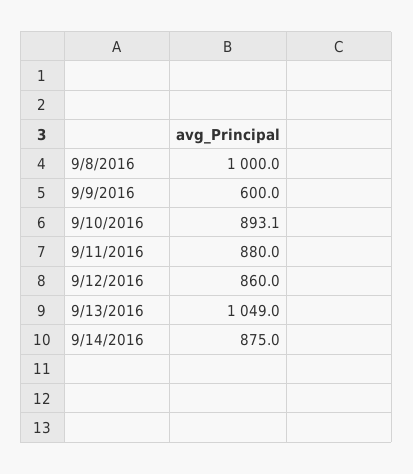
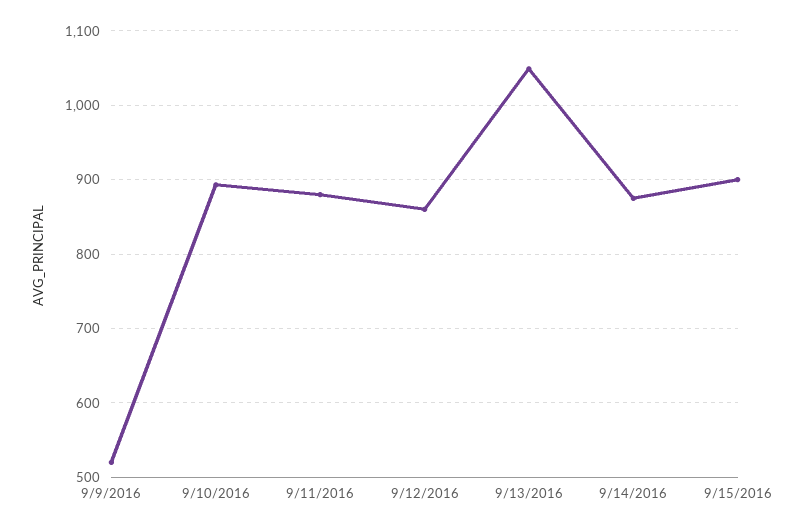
9/8/2016: 1000 -> none
9/9/2016: 600 -> 520
9/15/2016: none -> 900

